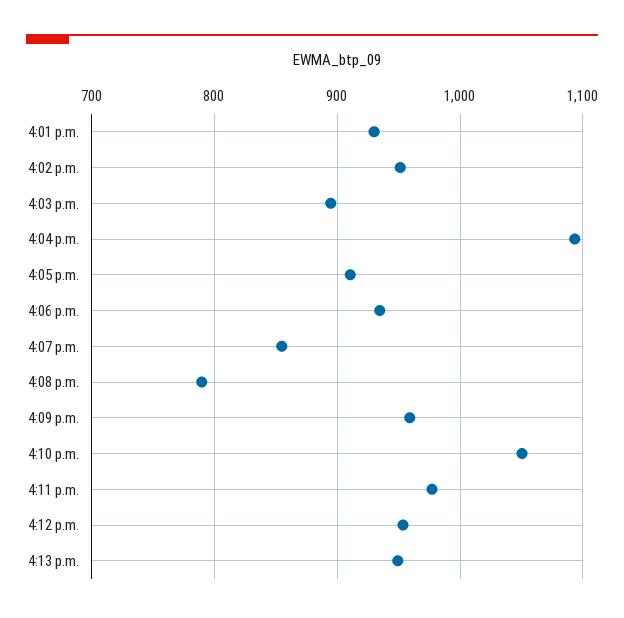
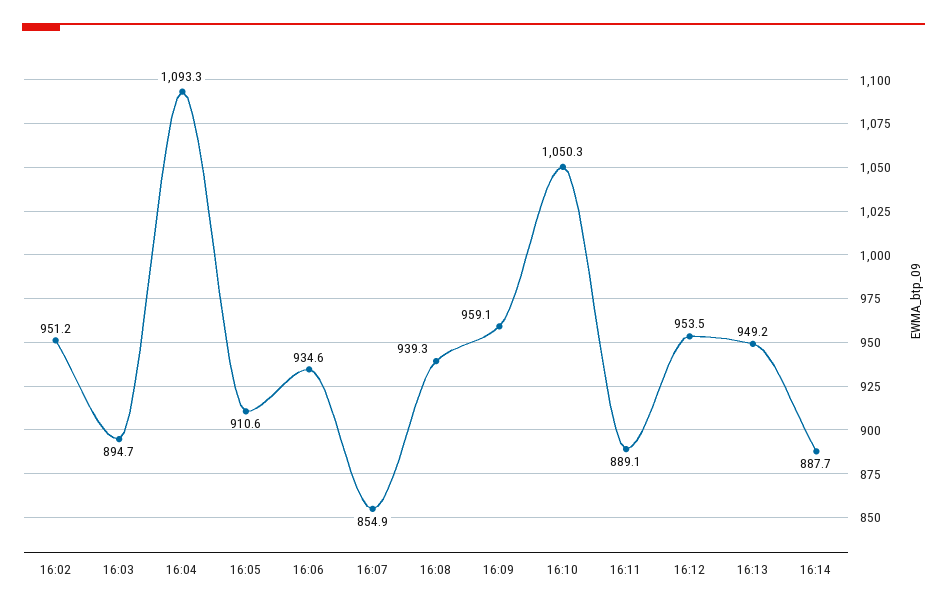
4:01 p.m.: 930 -> none
4:08 p.m.: 790 -> 939.3
4:11 p.m.: 980 -> 889.1
16:14: none -> 887.7

